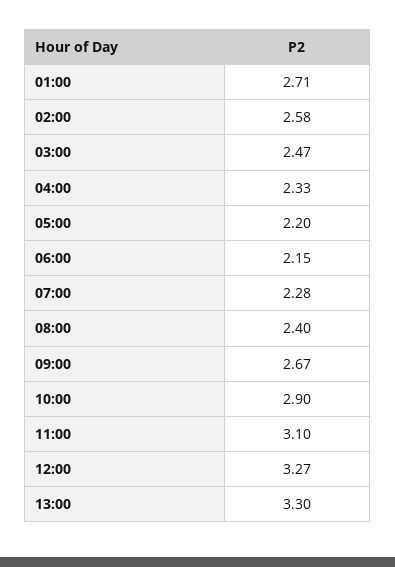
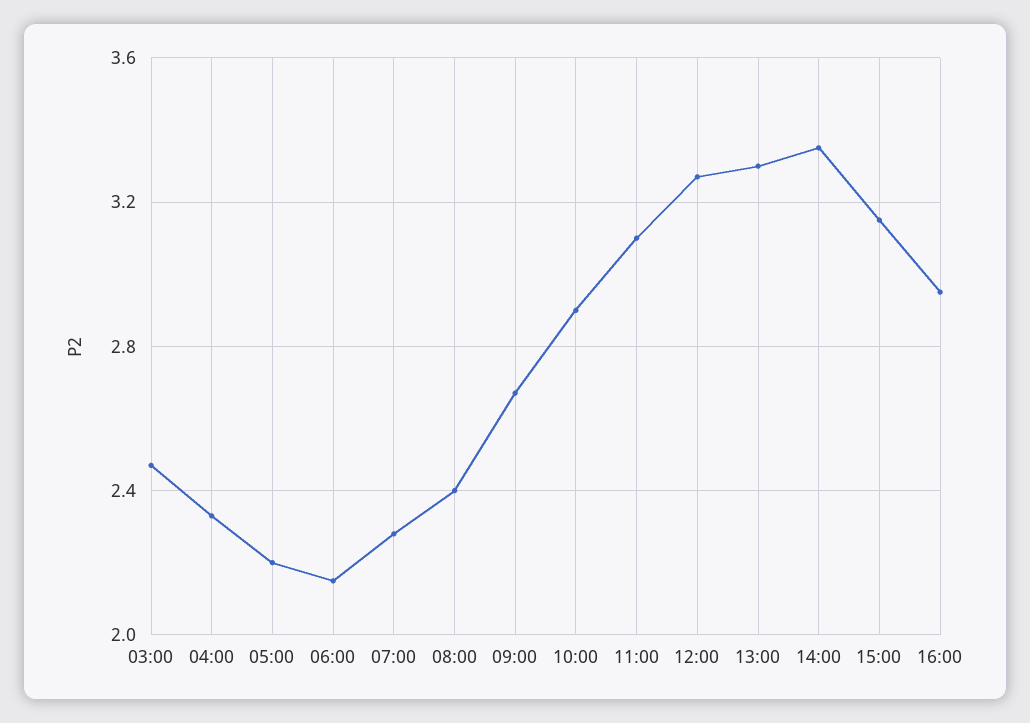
01:00: 2.71 -> none
02:00: 2.58 -> none
14:00: none -> 3.35
15:00: none -> 3.15
16:00: none -> 2.95

